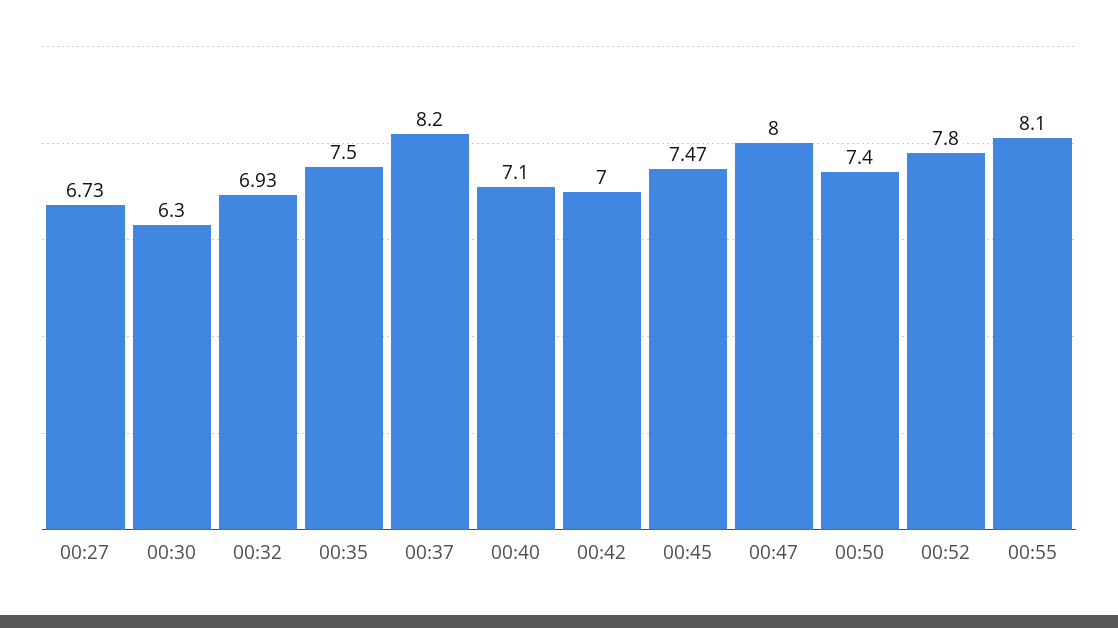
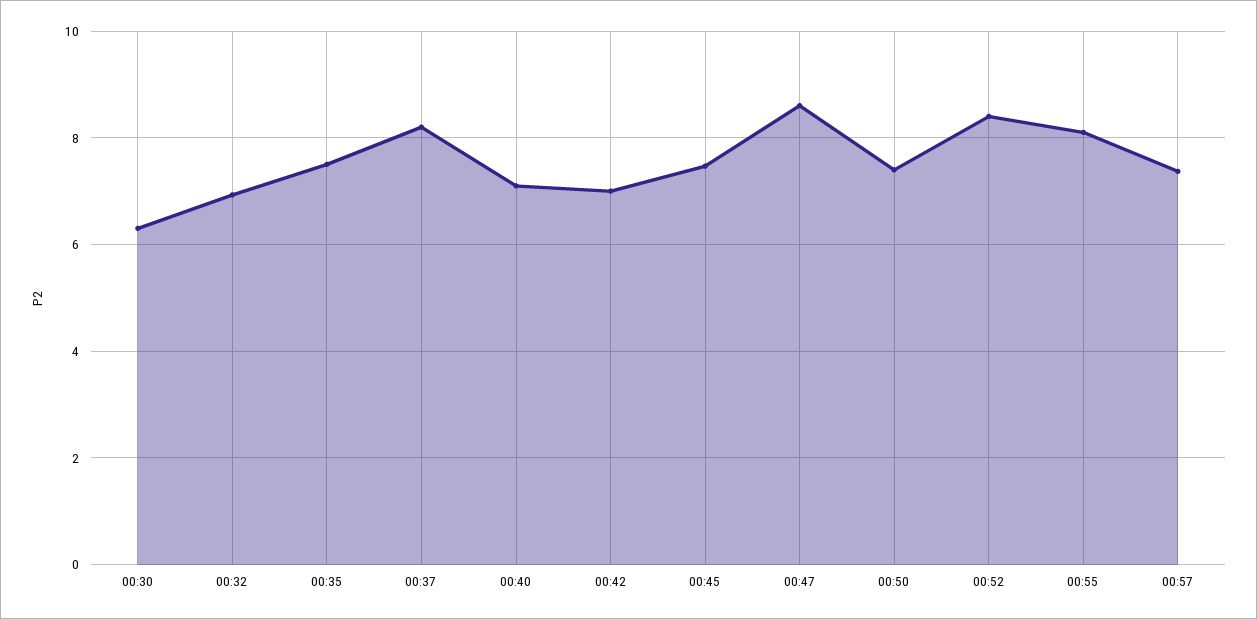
00:27: 6.73 -> none
00:47: 8 -> 8.6
00:52: 7.8 -> 8.4
00:57: none -> 7.4

